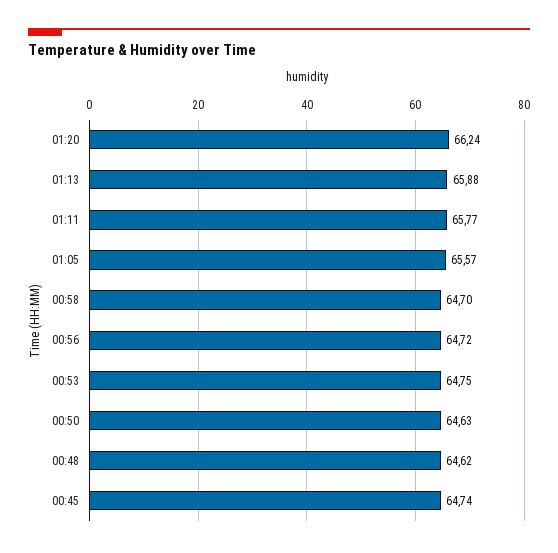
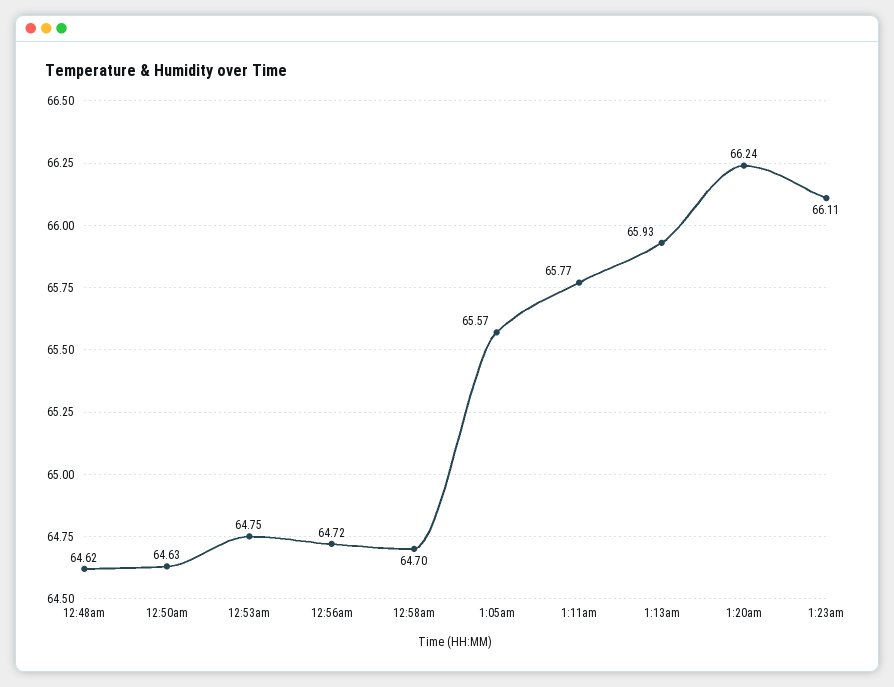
01:13: 65.88 -> 65.93
00:45: 64.74 -> none
1:23am: none -> 66.11

